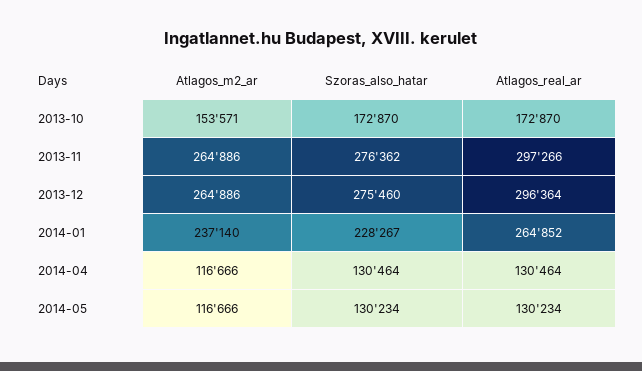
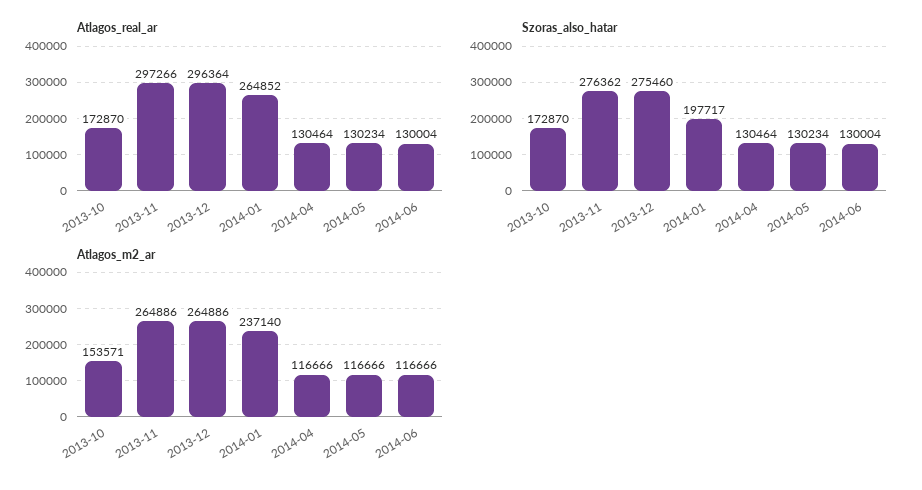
Szoras_also_hatar, 2014-01: 228267 -> 197717
Atlagos_real_ar, 2014-06: none -> 130004
Szoras_also_hatar, 2014-06: none -> 130004
Atlagos_m2_ar, 2014-06: none -> 116666

